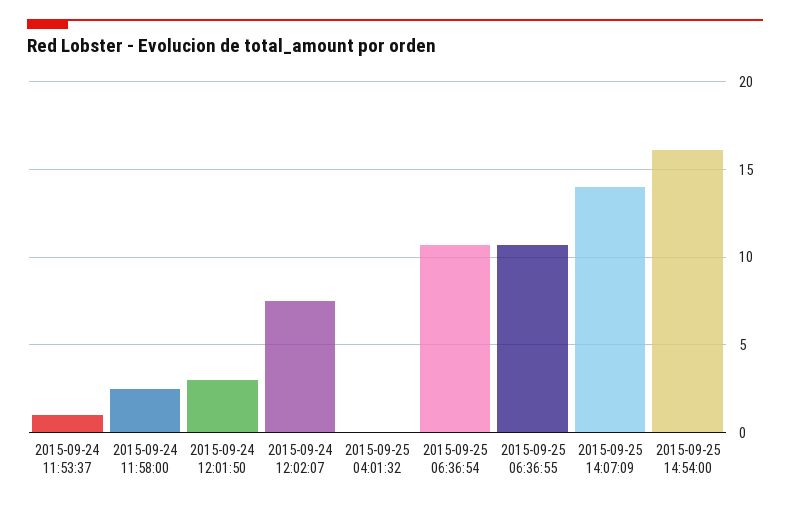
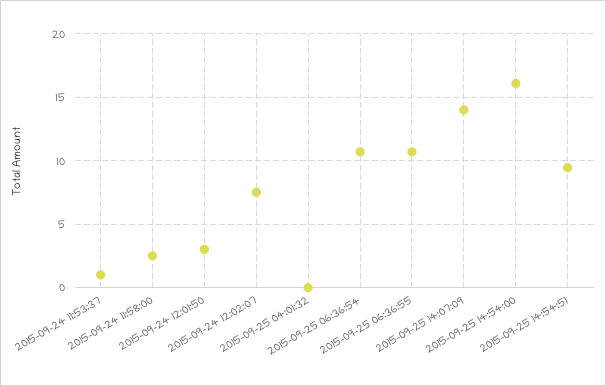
2015-09-25 14:54:51: none -> 9.5

